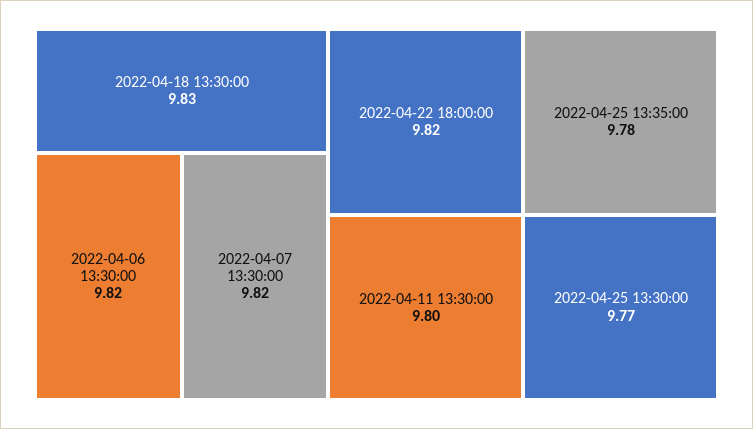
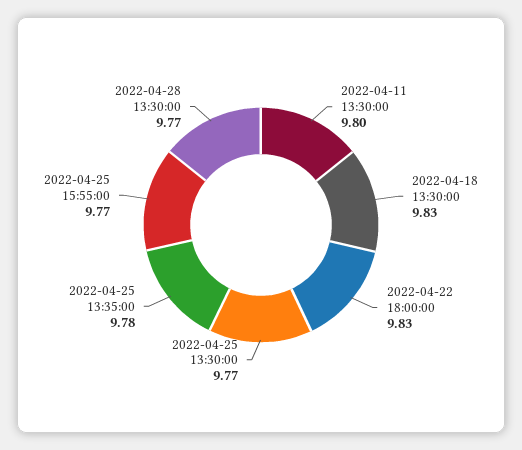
2022-04-06 13:30:00: 9.82 -> none
2022-04-07 13:30:00: 9.82 -> none
2022-04-22 18:00:00: 9.82 -> 9.83
2022-04-25 15:55:00: none -> 9.77
2022-04-28 13:30:00: none -> 9.77

